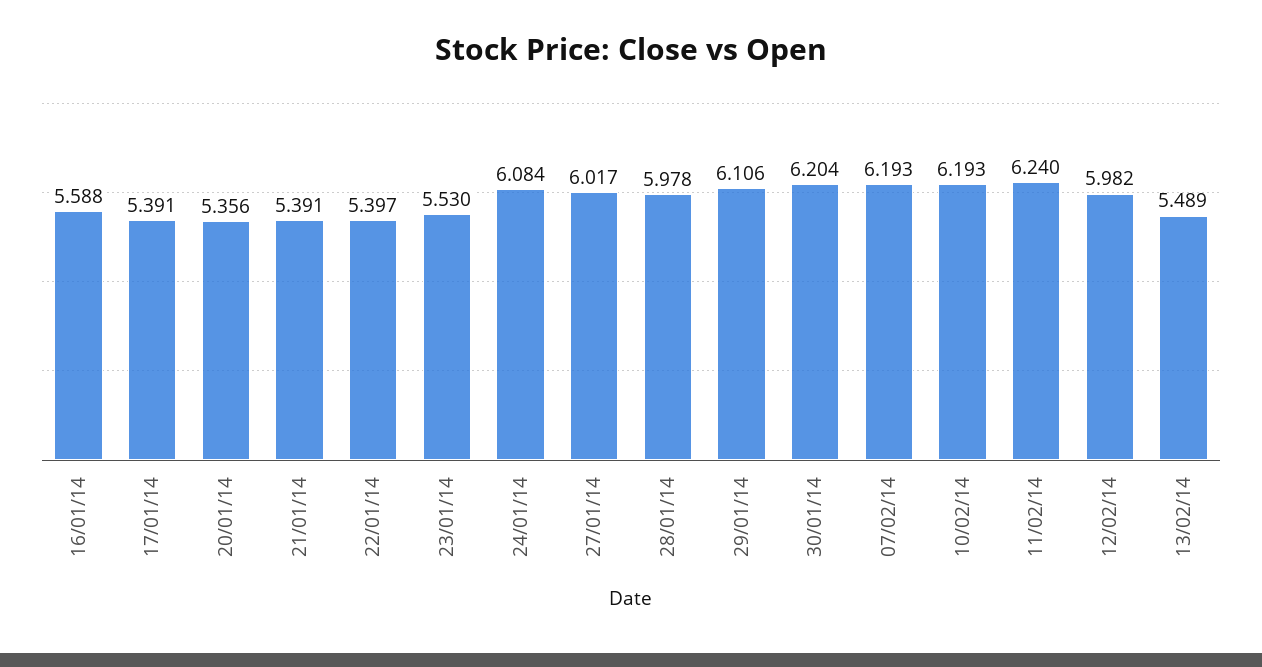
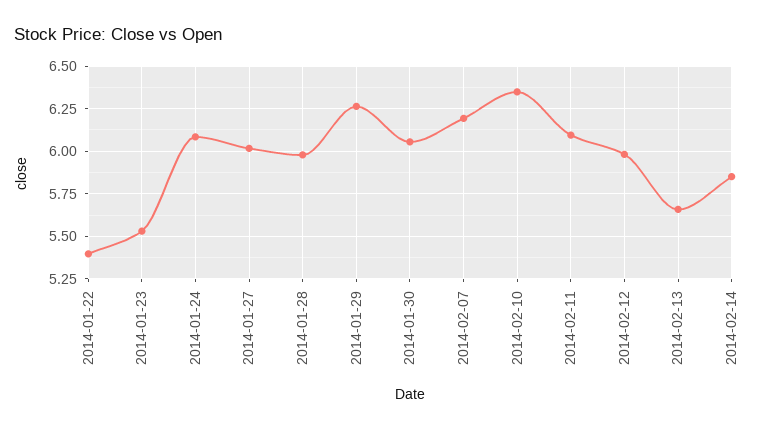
16/01/14: 5.588 -> none
17/01/14: 5.391 -> none
20/01/14: 5.356 -> none
21/01/14: 5.391 -> none
29/01/14: 6.106 -> 6.25
30/01/14: 6.204 -> 6.05
10/02/14: 6.193 -> 6.35
11/02/14: 6.24 -> 6.1
13/02/14: 5.489 -> 5.65
2014-02-14: none -> 5.85

